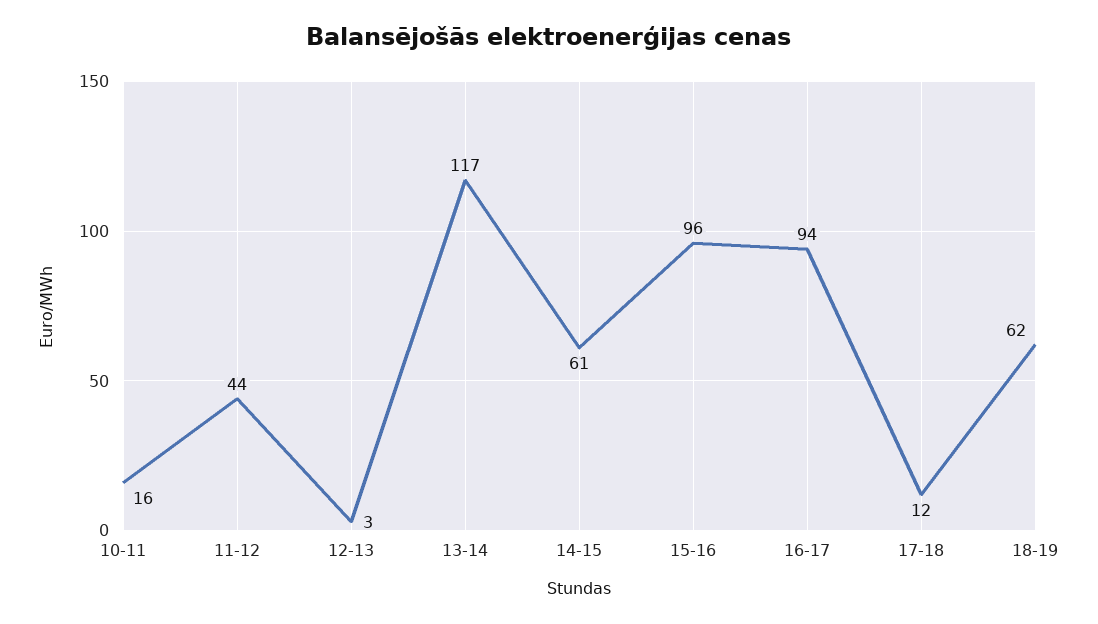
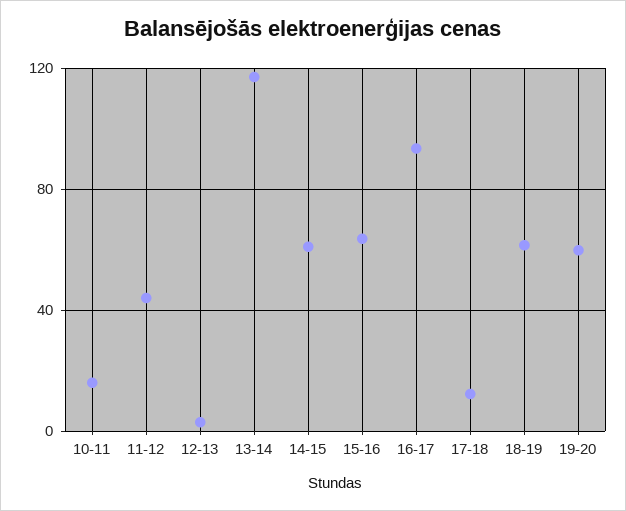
15-16: 96 -> 65
19-20: none -> 60

